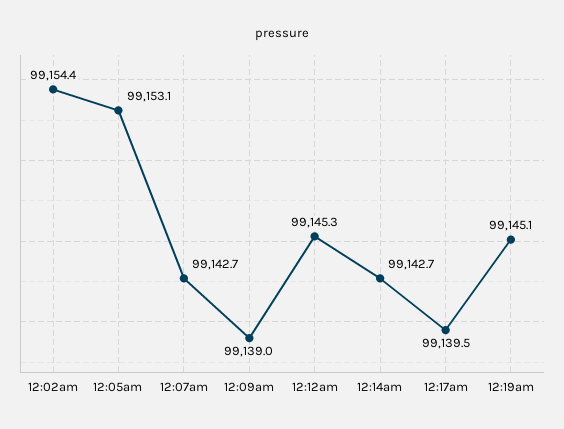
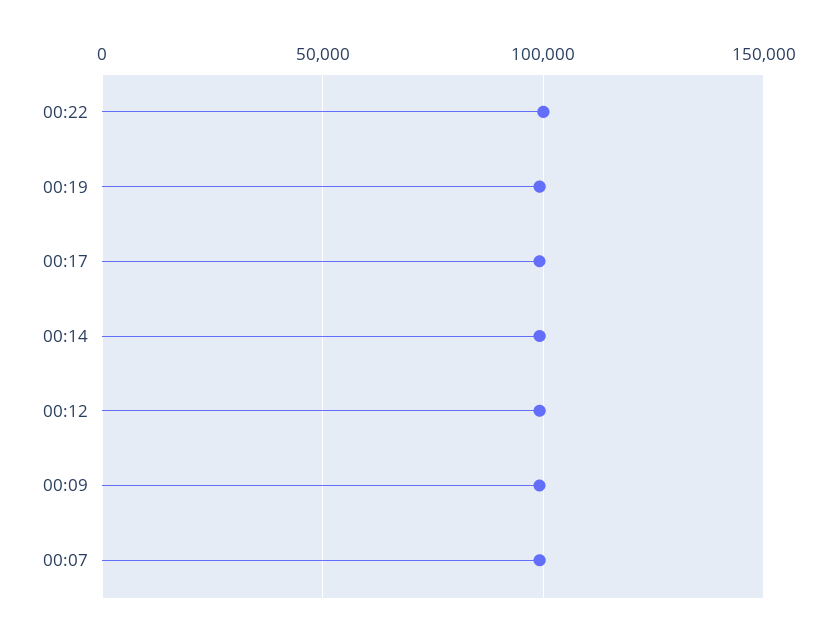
12:02am: 99154.4 -> none
12:05am: 99153.1 -> none
00:22: none -> 100000

